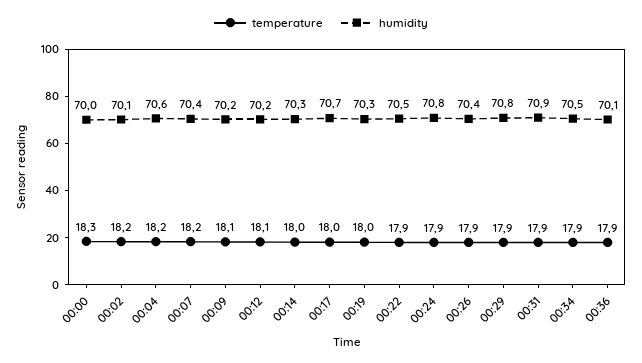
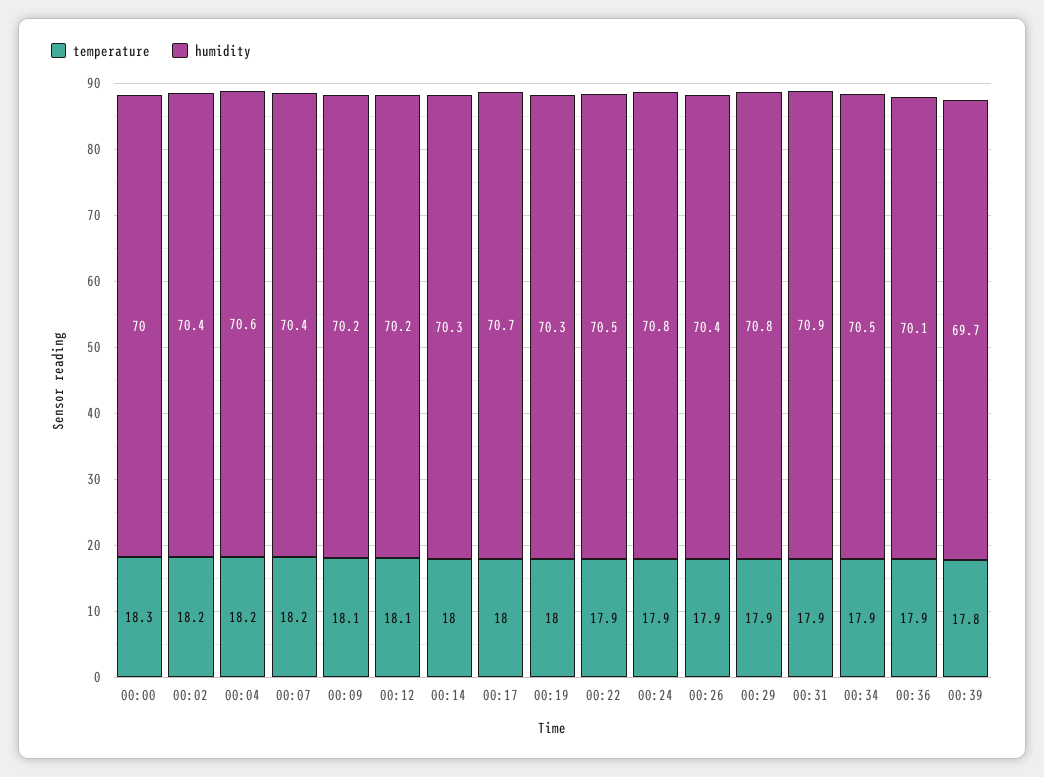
humidity, 00:02: 70.1 -> 70.4
temperature, 00:39: none -> 17.8
humidity, 00:39: none -> 69.7

